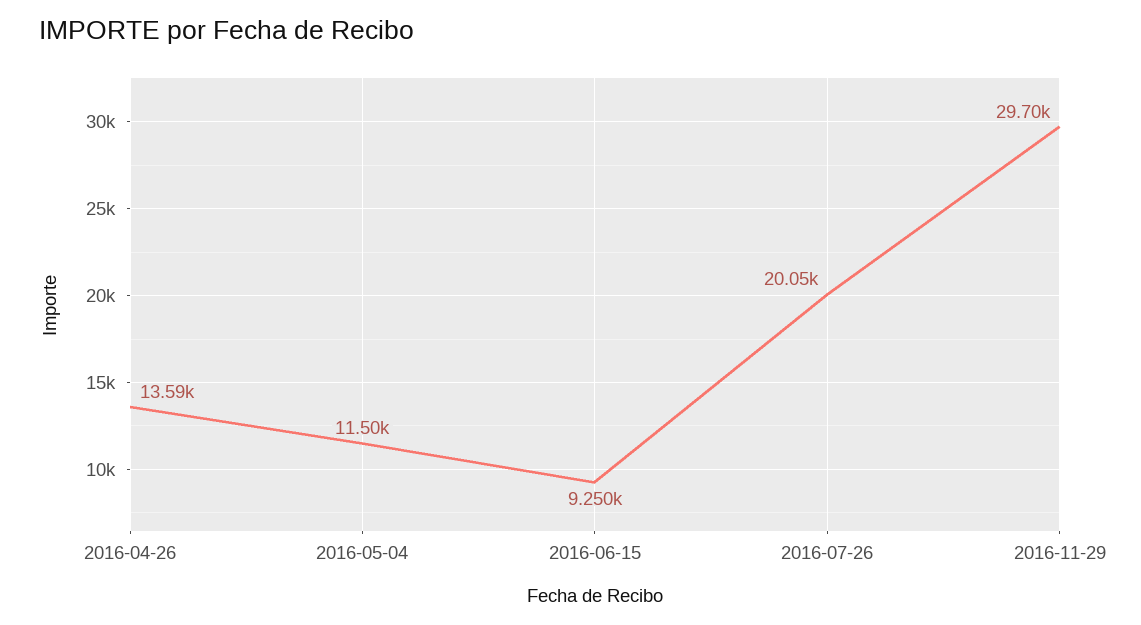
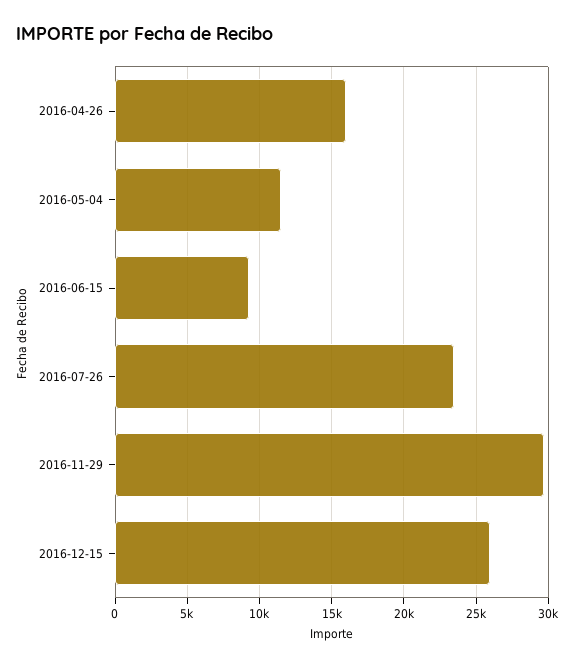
2016-04-26: 13590 -> 16000
2016-07-26: 20050 -> 23500
2016-12-15: none -> 26000

